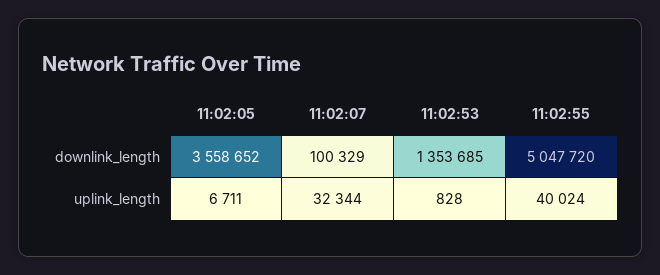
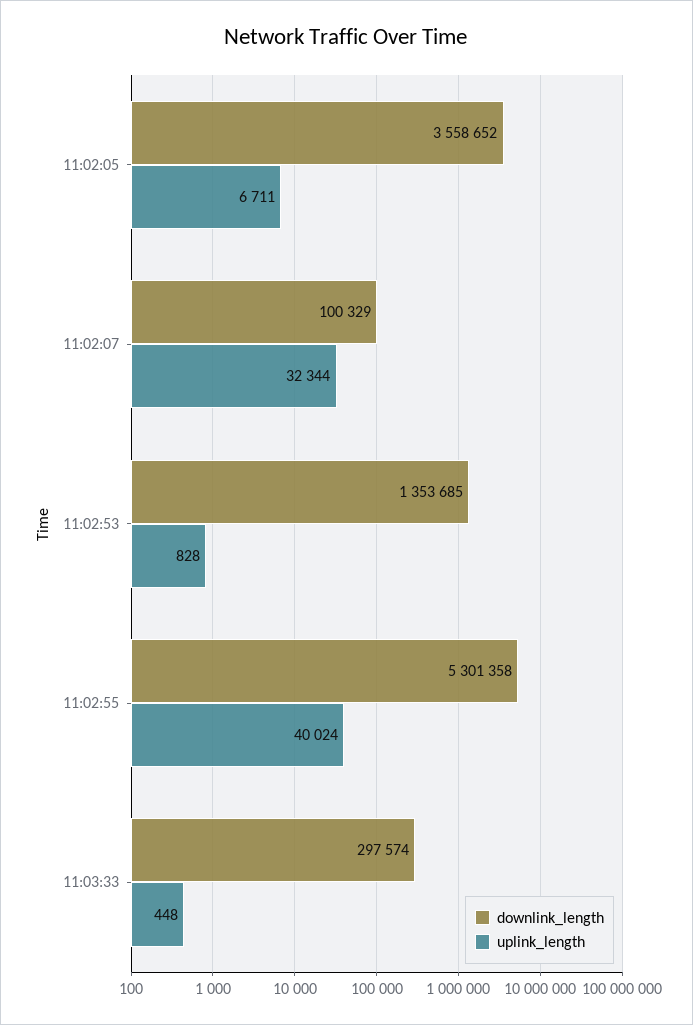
downlink_length, 11:02:55: 5047720 -> 5301358
downlink_length, 11:03:33: none -> 297574
uplink_length, 11:03:33: none -> 448

